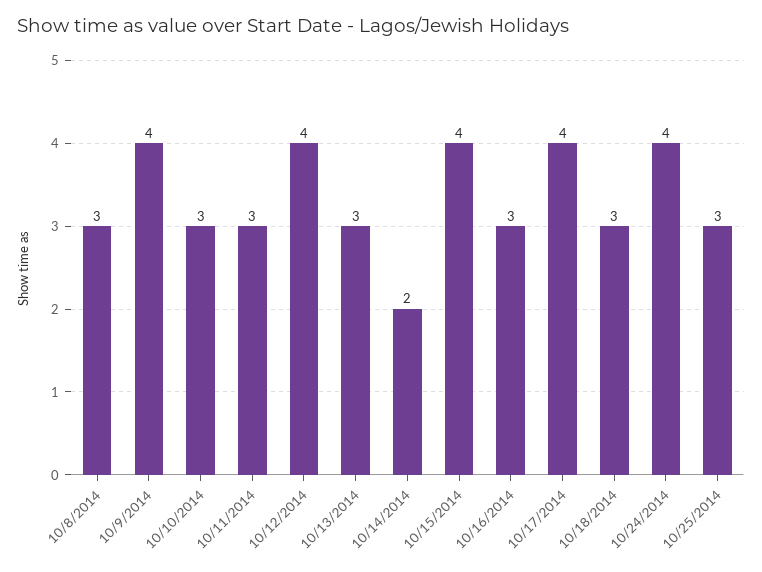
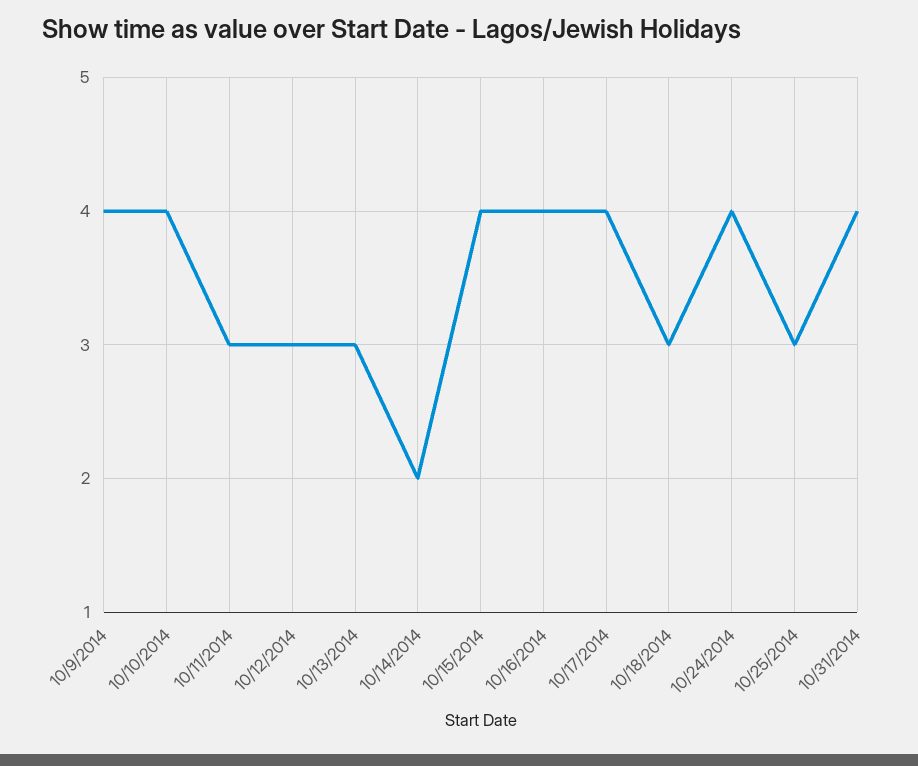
10/8/2014: 3 -> none
10/10/2014: 3 -> 4
10/12/2014: 4 -> 3
10/16/2014: 3 -> 4
10/31/2014: none -> 4

